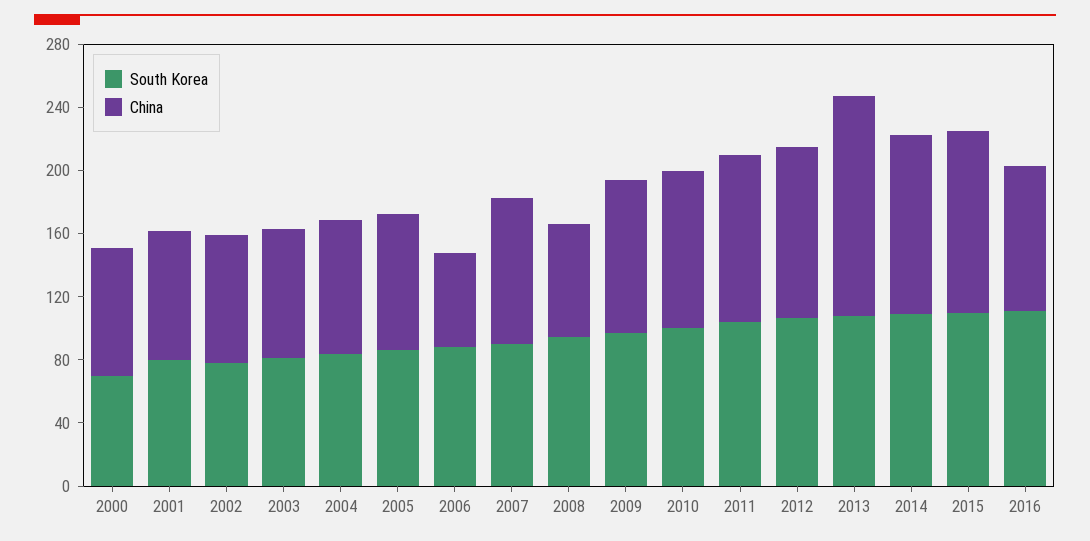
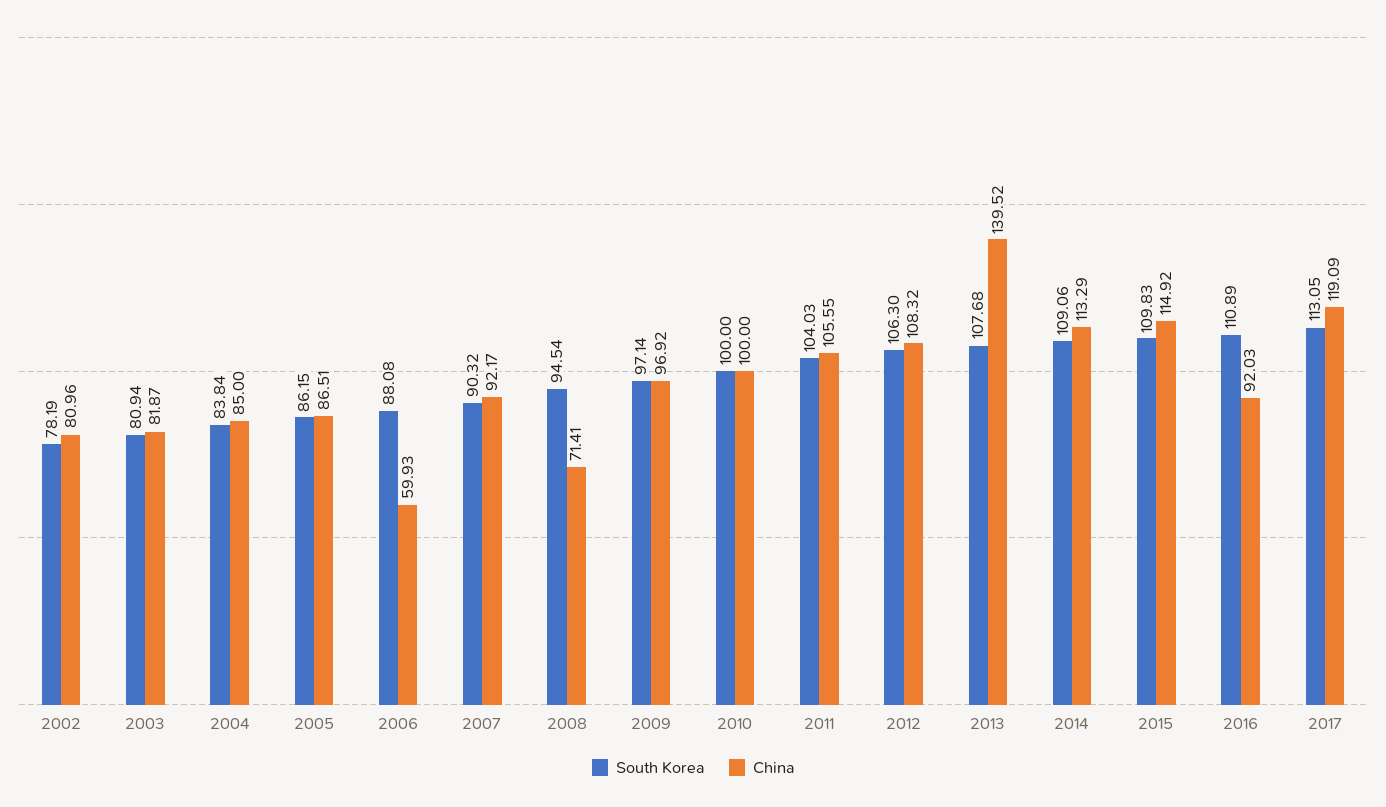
South Korea, 2000: 70 -> none
China, 2000: 80 -> none
South Korea, 2001: 80 -> none
China, 2001: 80 -> none
South Korea, 2017: none -> 113.05
China, 2017: none -> 119.09

